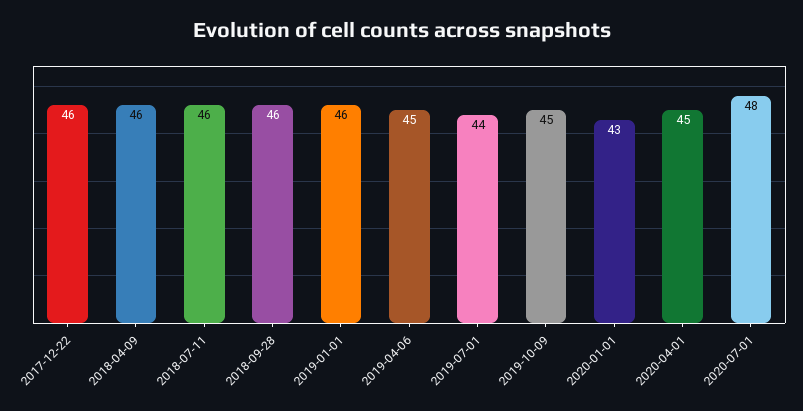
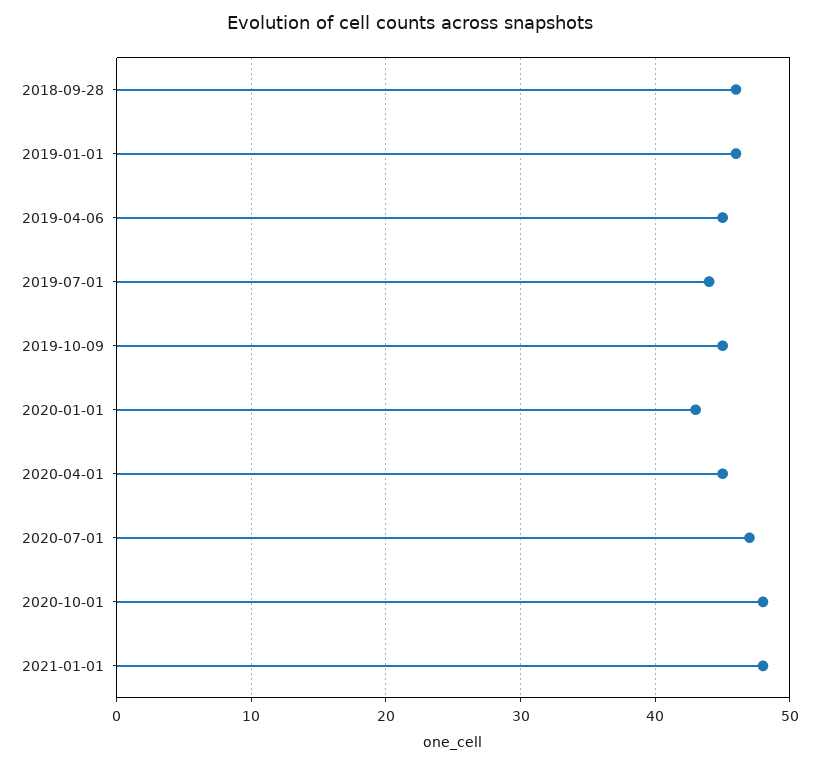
2017-12-22: 46 -> none
2018-04-09: 46 -> none
2018-07-11: 46 -> none
2020-07-01: 48 -> 47
2020-10-01: none -> 48
2021-01-01: none -> 48

